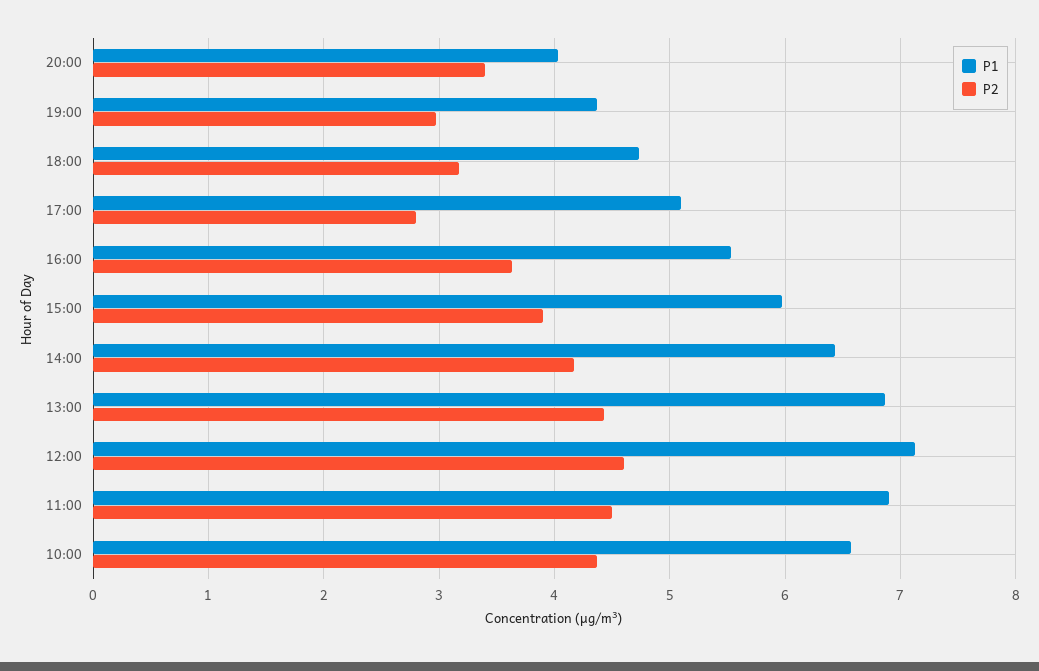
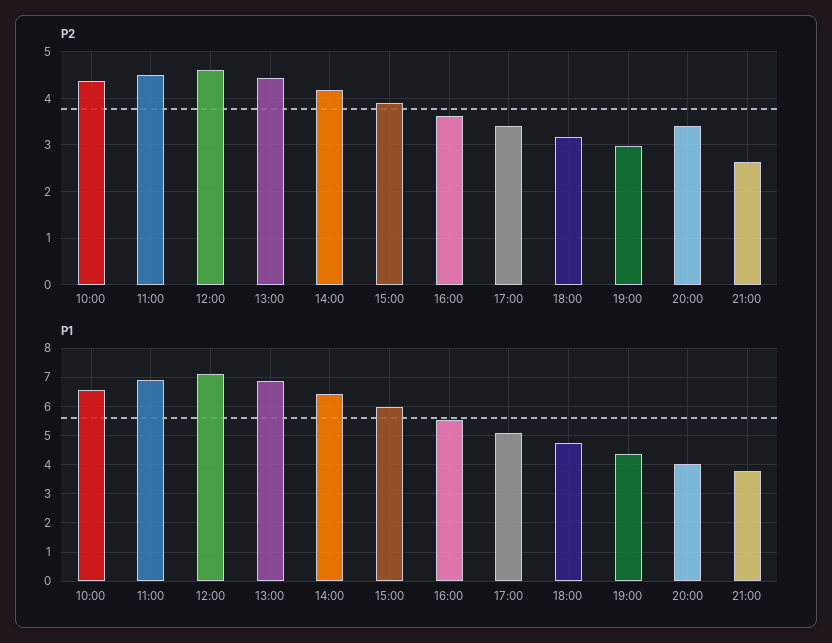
P2, 17:00: 2.8 -> 3.4
P2, 21:00: none -> 2.6
P1, 21:00: none -> 3.75

